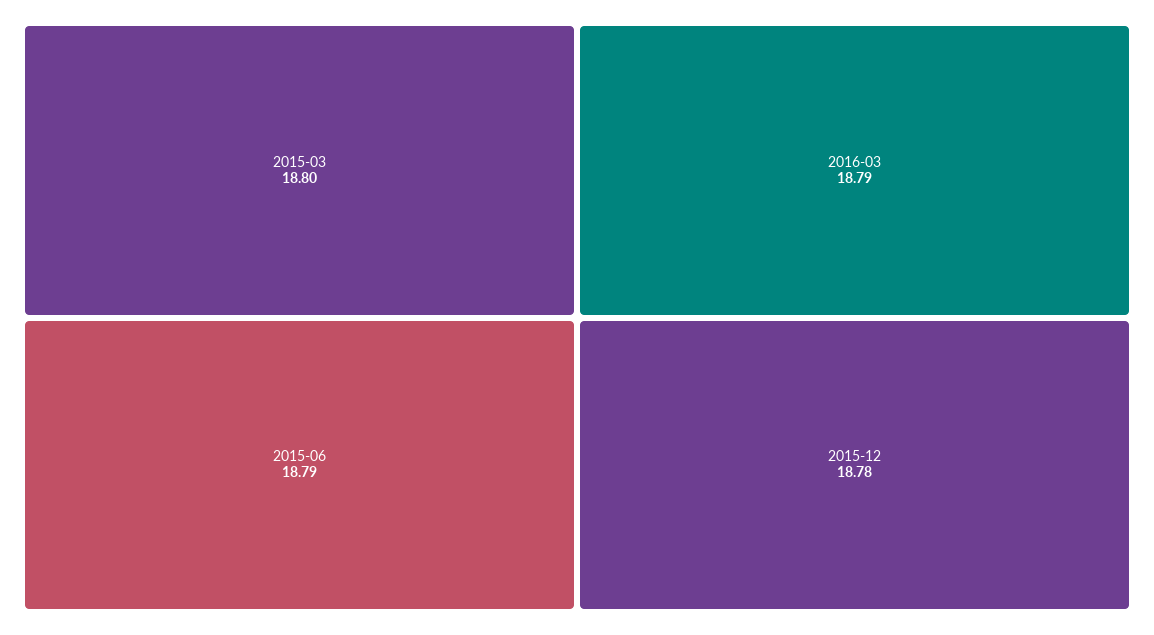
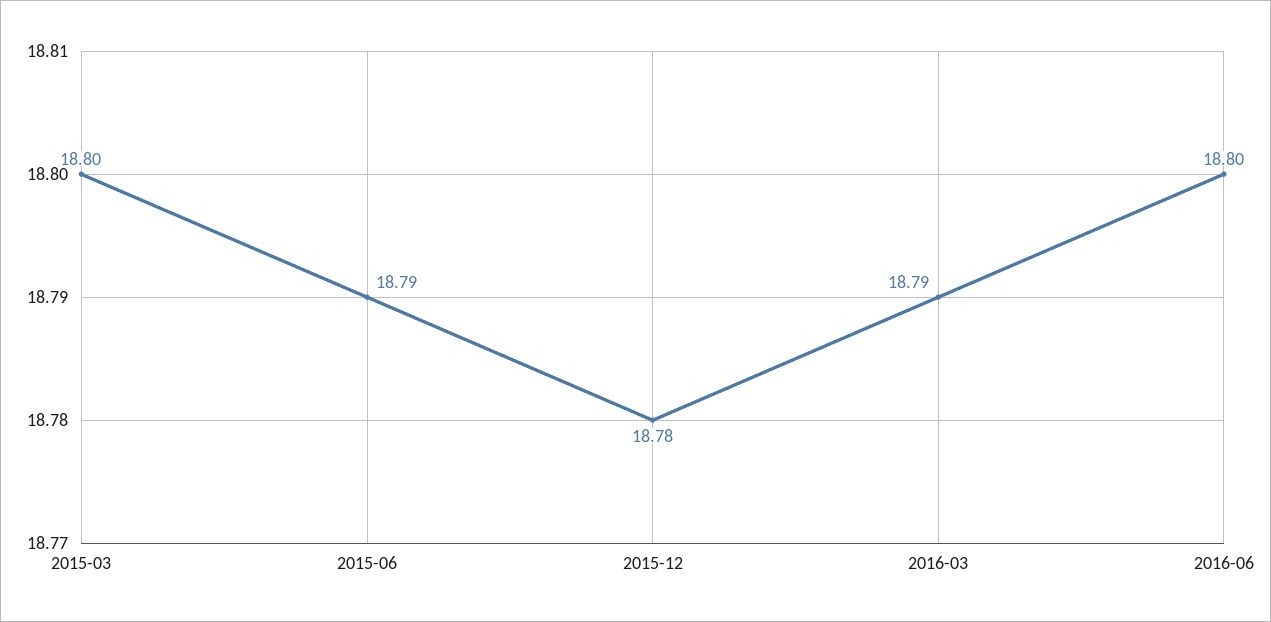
2016-06: none -> 18.8

